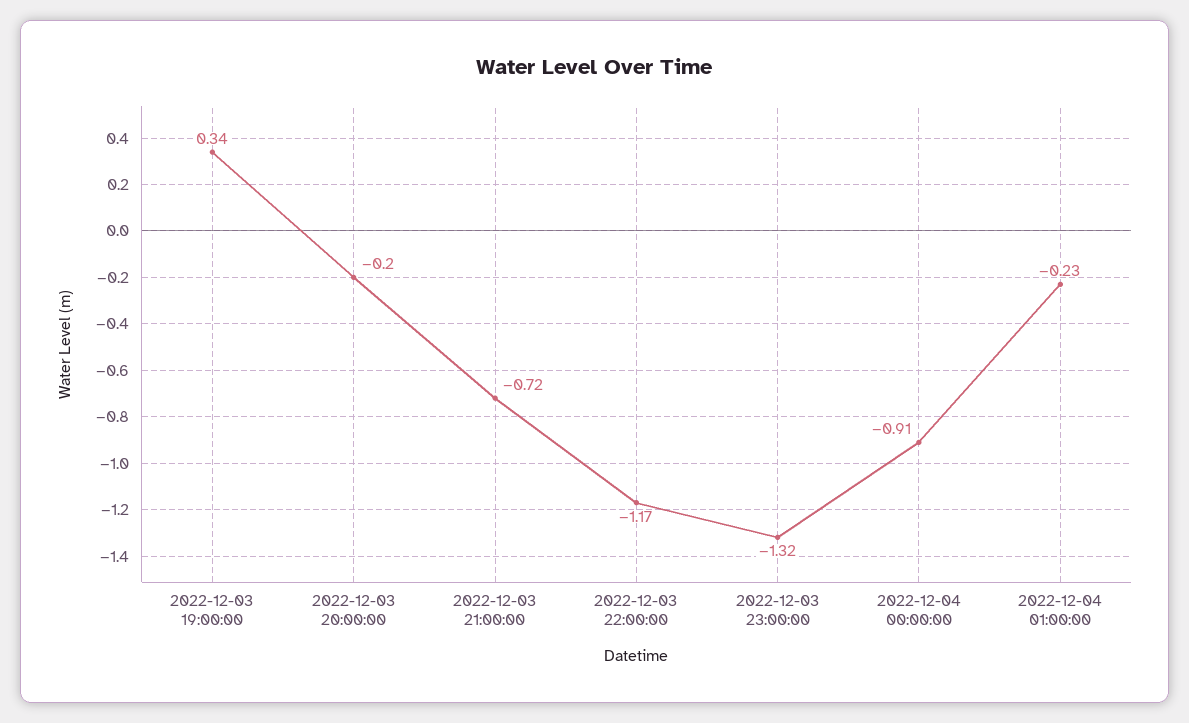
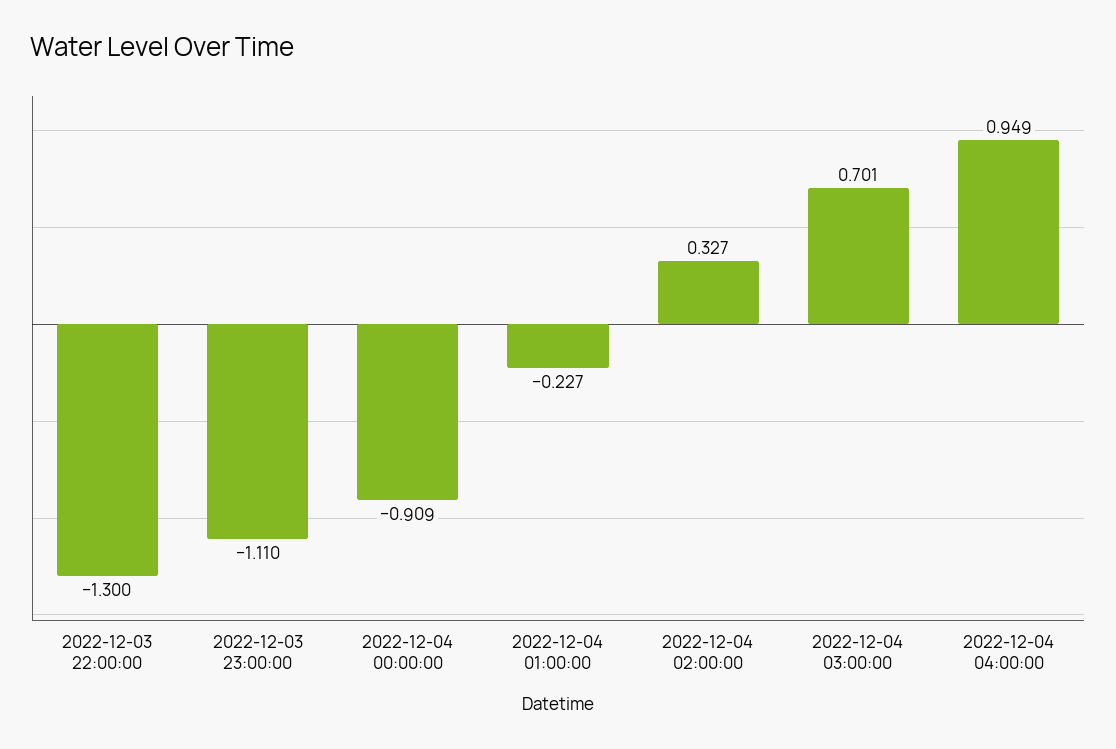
2022-12-03 19:00:00: 0.34 -> none
2022-12-03 20:00:00: -0.2 -> none
2022-12-03 21:00:00: -0.72 -> none
2022-12-03 22:00:00: -1.17 -> -1.3
2022-12-03 23:00:00: -1.32 -> -1.11
2022-12-04 02:00:00: none -> 0.327
2022-12-04 03:00:00: none -> 0.701
2022-12-04 04:00:00: none -> 0.949

